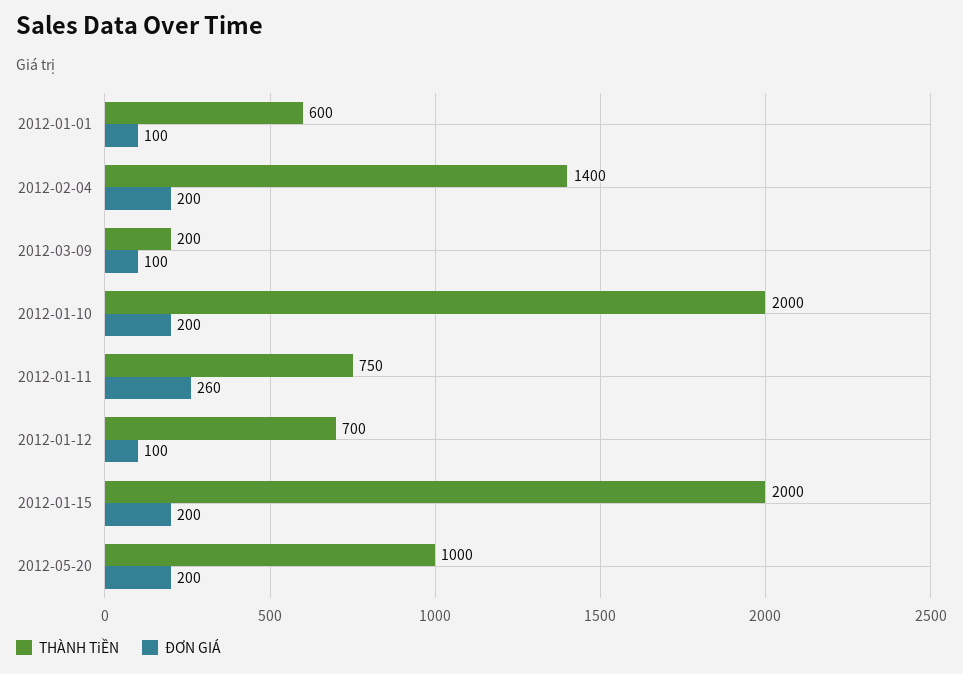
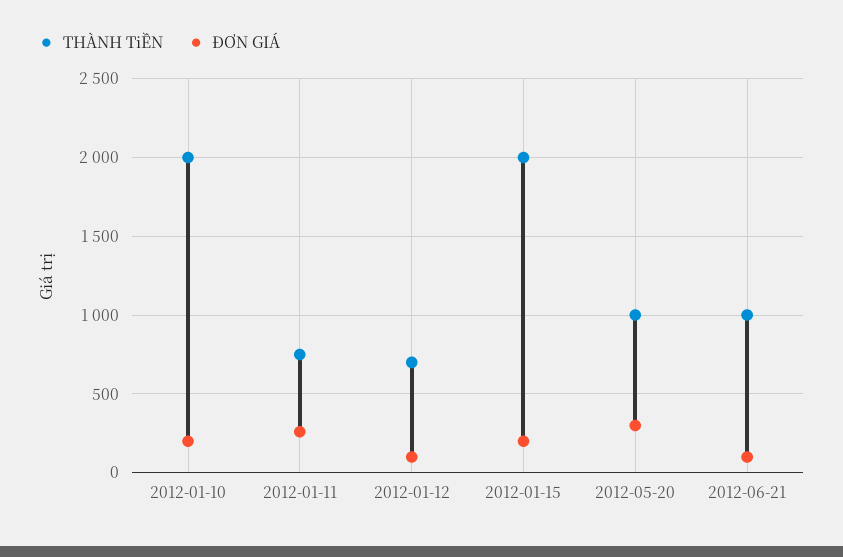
THÀNH TiỀN, 2012-01-01: 600 -> none
ĐƠN GIÁ, 2012-01-01: 100 -> none
THÀNH TiỀN, 2012-02-04: 1400 -> none
ĐƠN GIÁ, 2012-02-04: 200 -> none
THÀNH TiỀN, 2012-03-09: 200 -> none
ĐƠN GIÁ, 2012-03-09: 100 -> none
ĐƠN GIÁ, 2012-05-20: 200 -> 300
THÀNH TiỀN, 2012-06-21: none -> 1000
ĐƠN GIÁ, 2012-06-21: none -> 100

